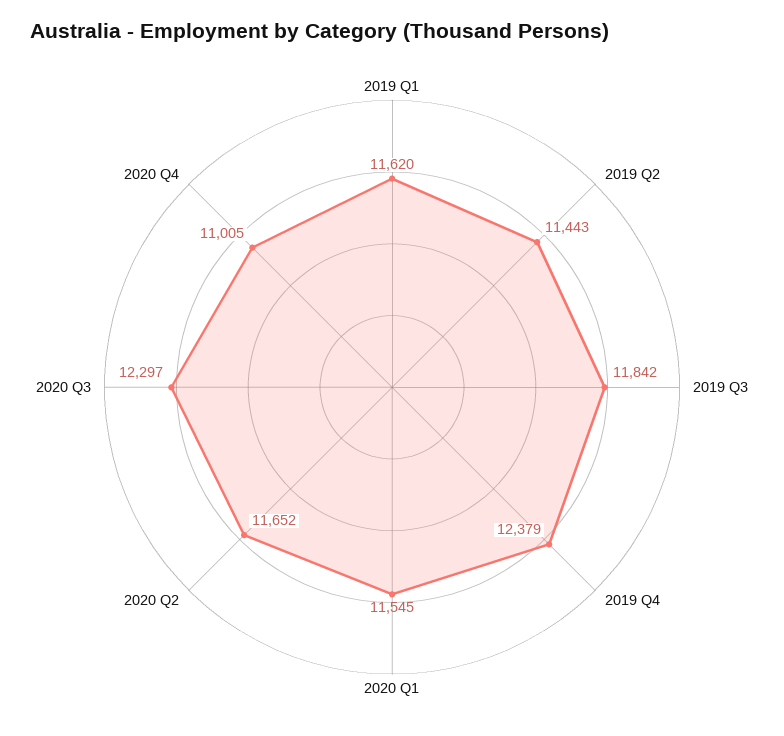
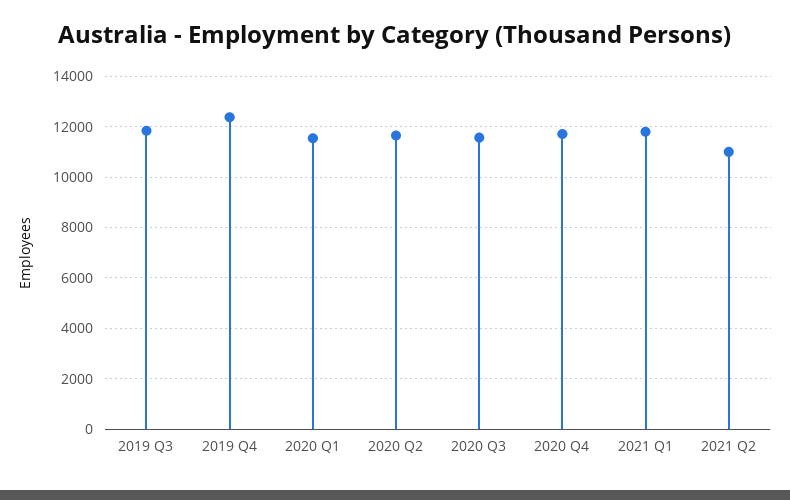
2019 Q1: 11620 -> none
2019 Q2: 11443 -> none
2020 Q3: 12297 -> 11500
2020 Q4: 11005 -> 11750
2021 Q1: none -> 11750
2021 Q2: none -> 11000

